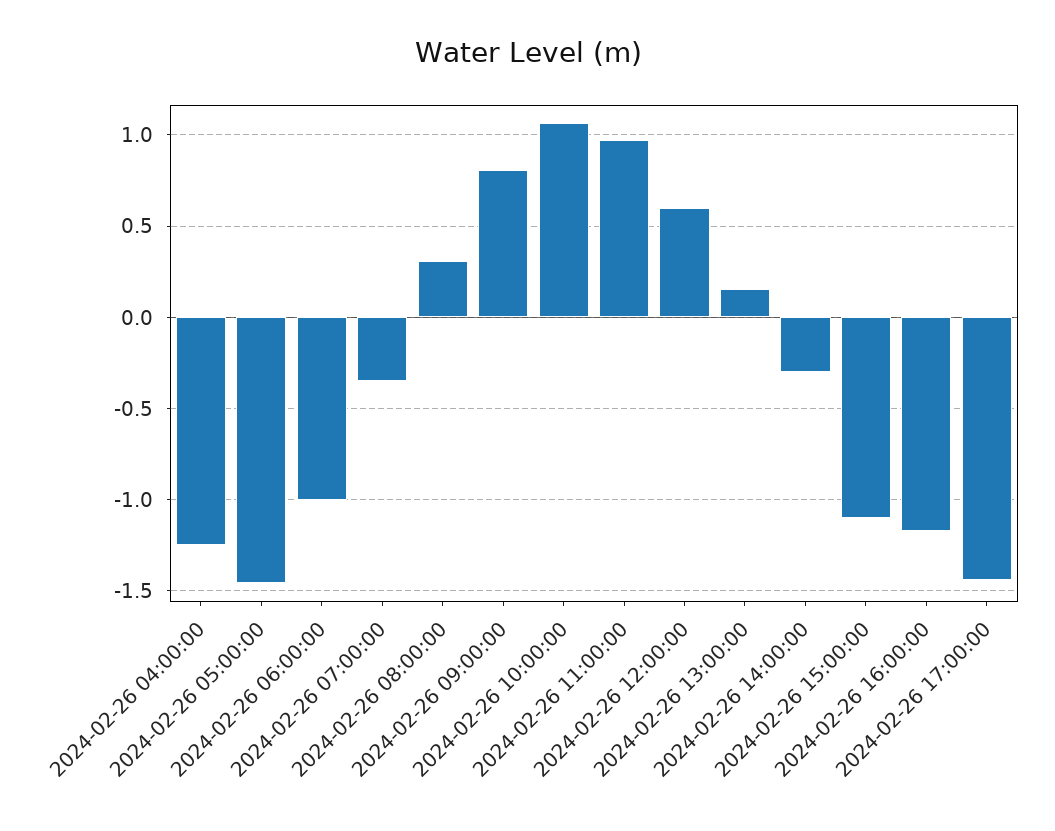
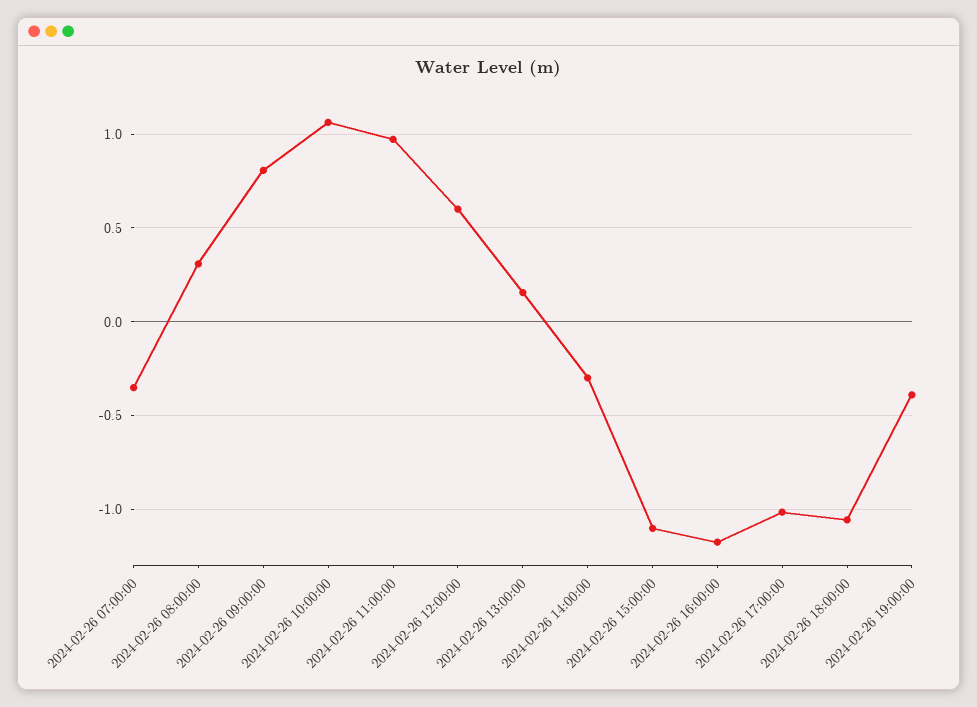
2024-02-26 04:00:00: -1.25 -> none
2024-02-26 05:00:00: -1.45 -> none
2024-02-26 06:00:00: -1 -> none
2024-02-26 17:00:00: -1.45 -> -1
2024-02-26 18:00:00: none -> -1.05
2024-02-26 19:00:00: none -> -0.4

